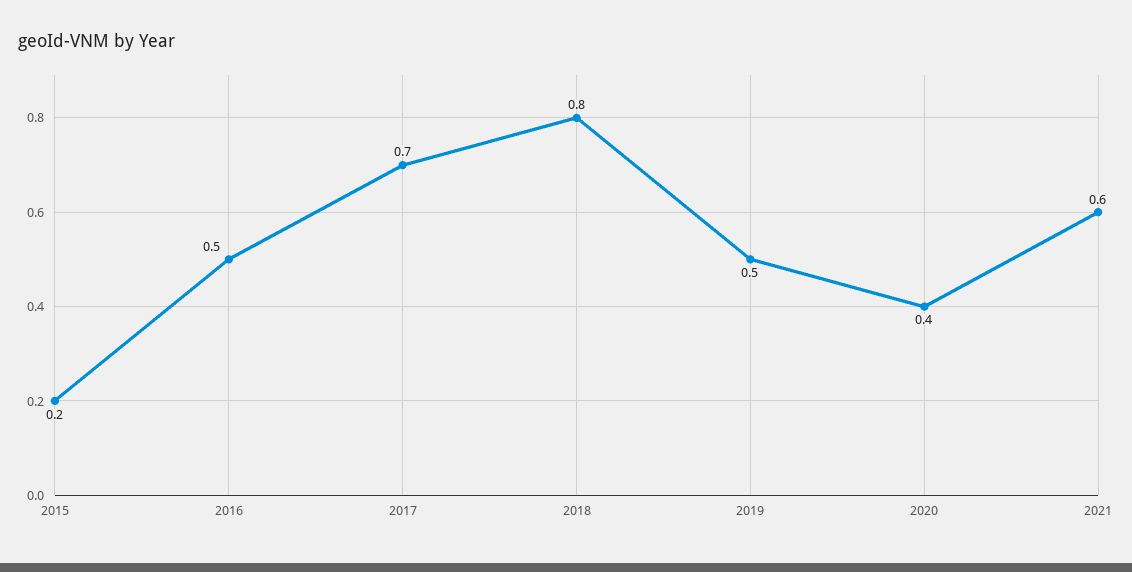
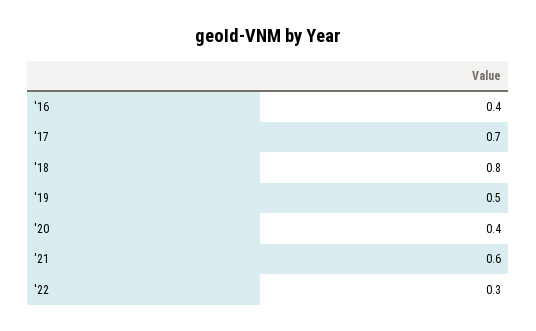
2015: 0.2 -> none
2016: 0.5 -> 0.4
'22: none -> 0.3

